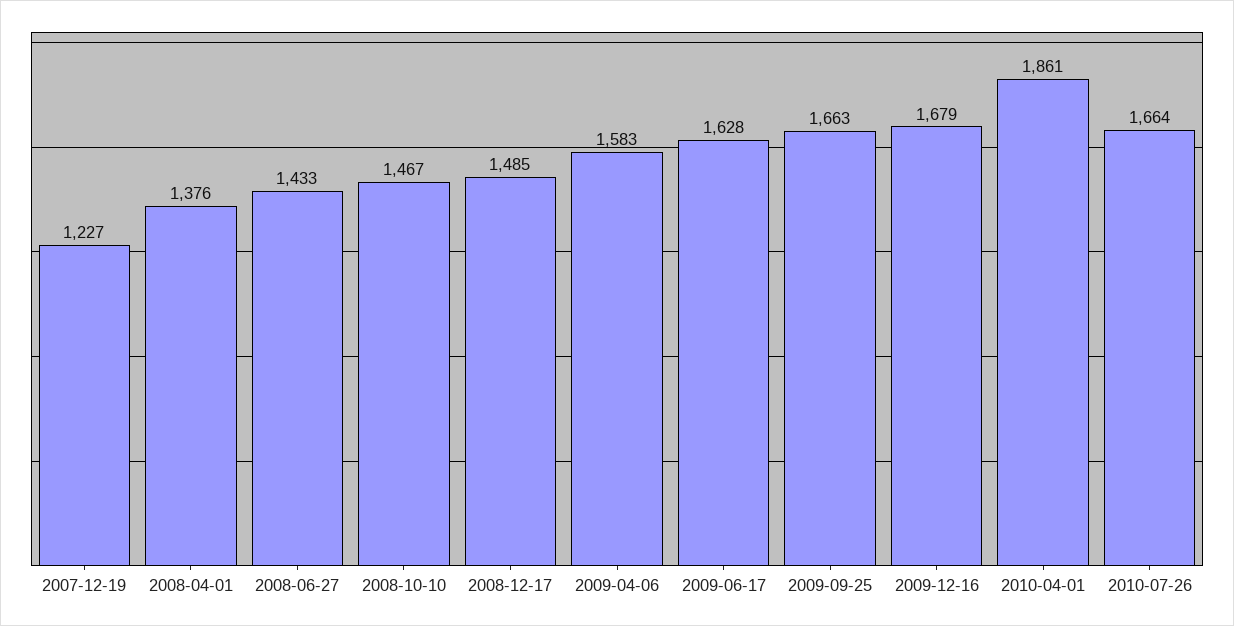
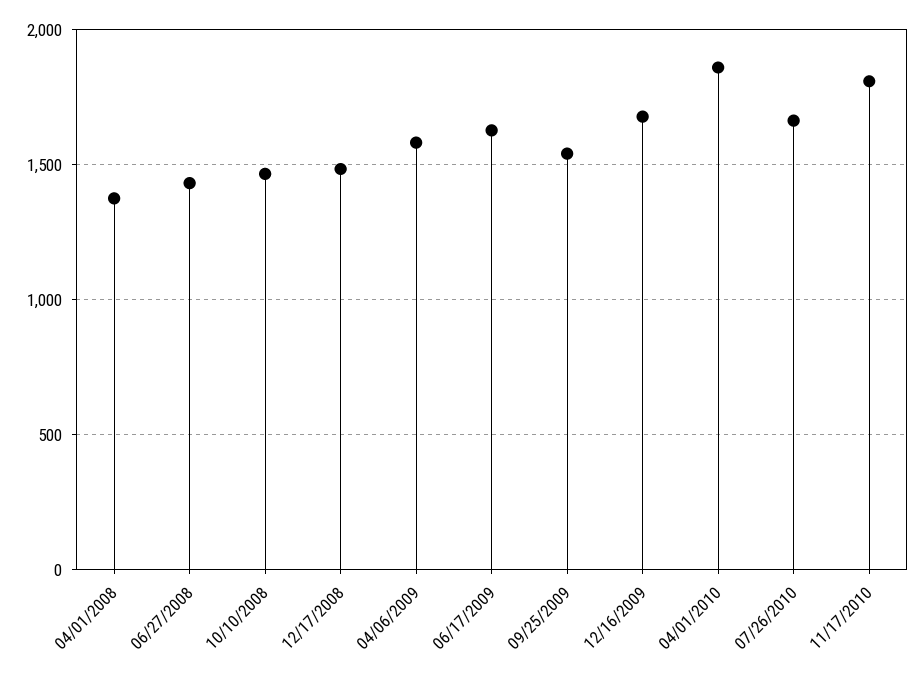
2007-12-19: 1227 -> none
2009-09-25: 1663 -> 1550
11/17/2010: none -> 1800

